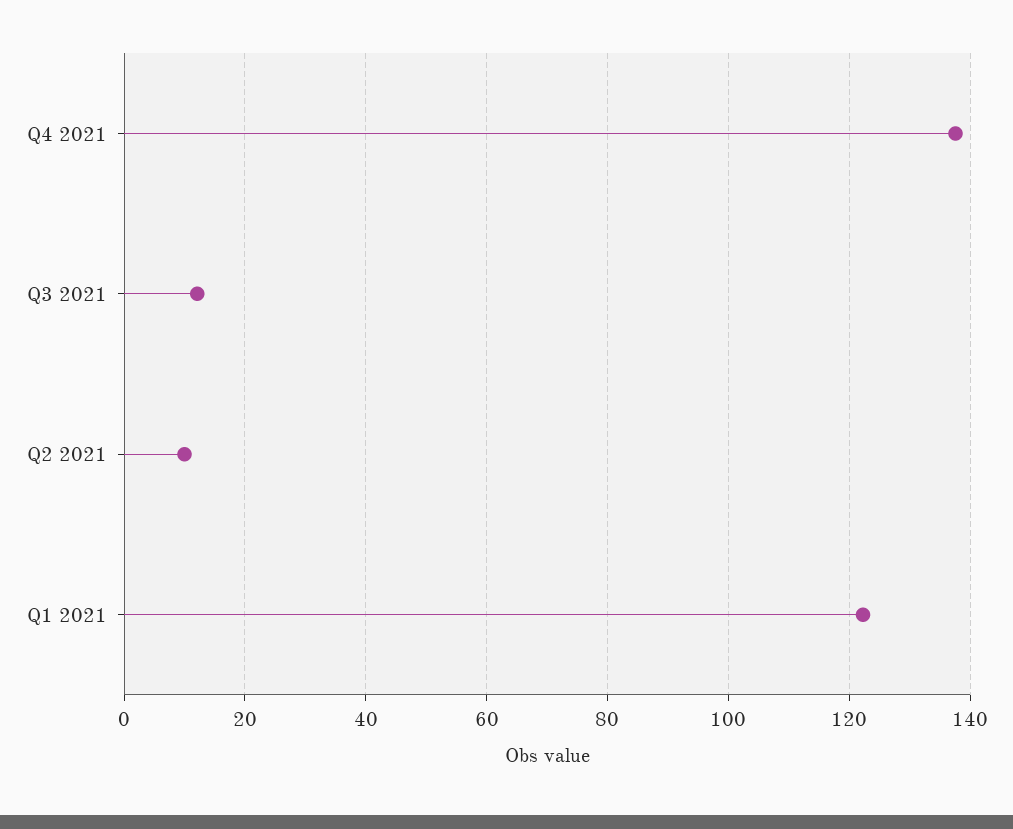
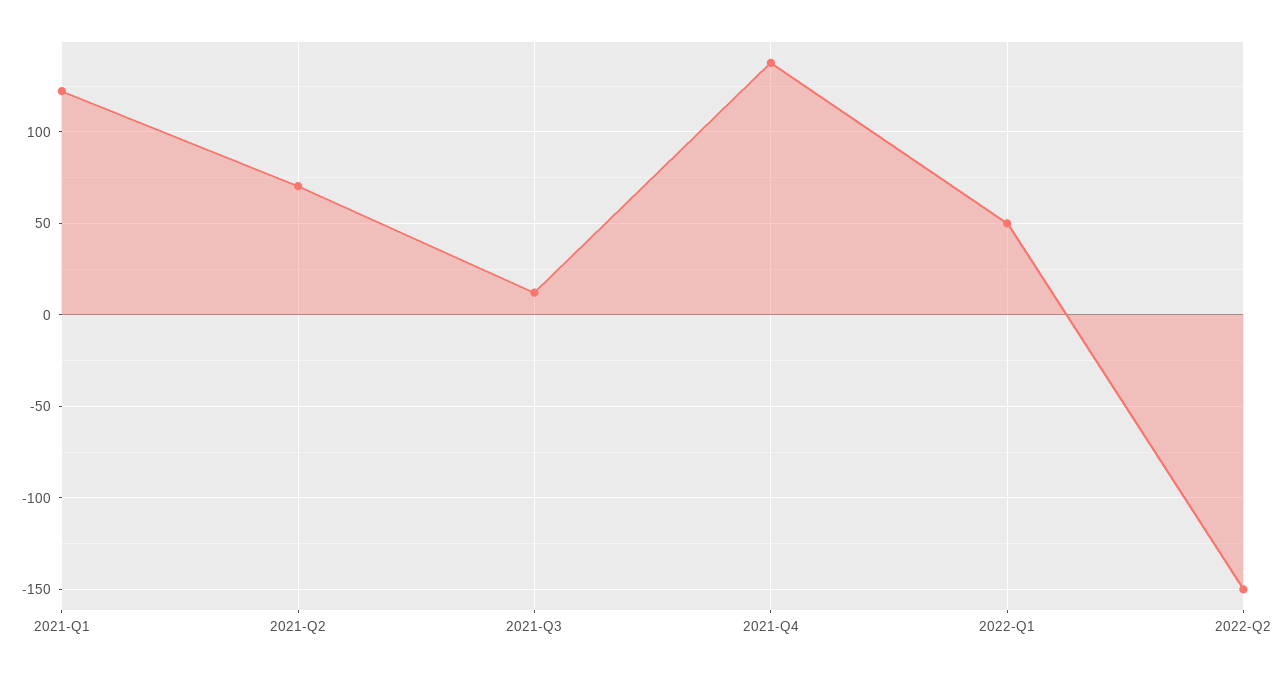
Q2 2021: 10 -> 70
2022-Q1: none -> 50
2022-Q2: none -> -150

